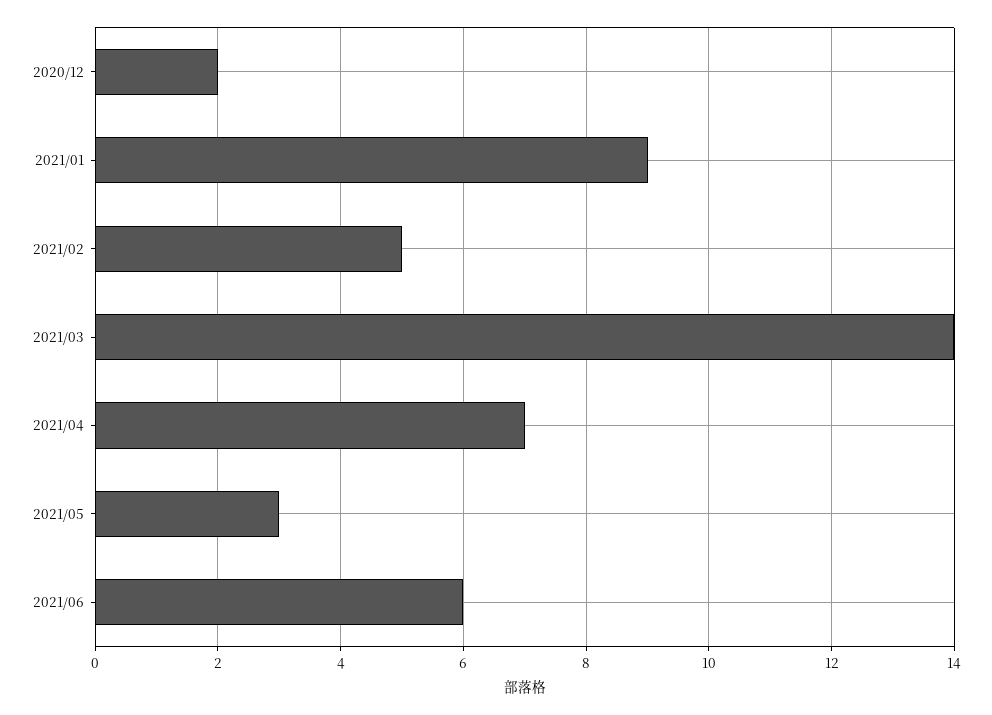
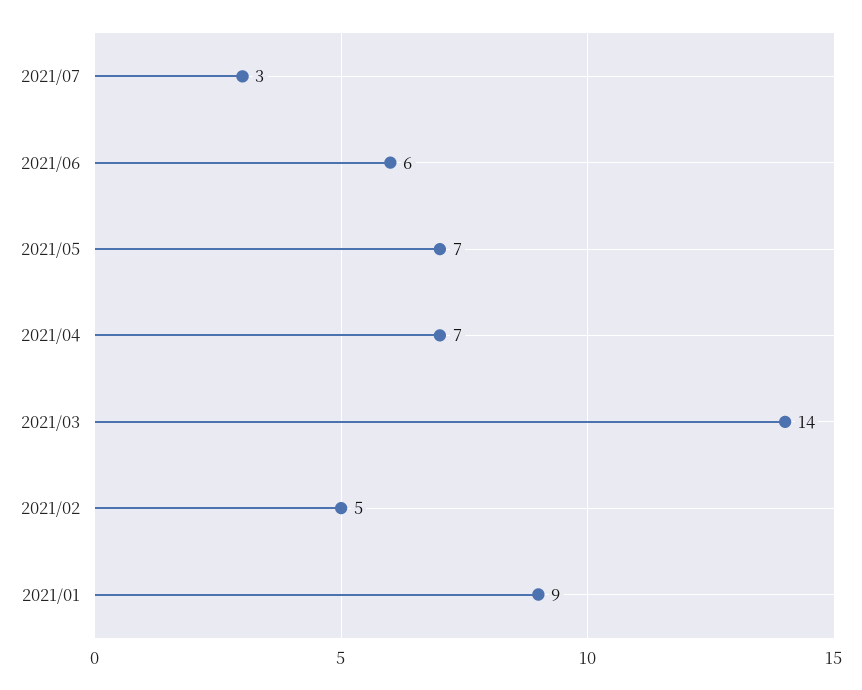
2020/12: 2 -> none
2021/05: 3 -> 7
2021/07: none -> 3

